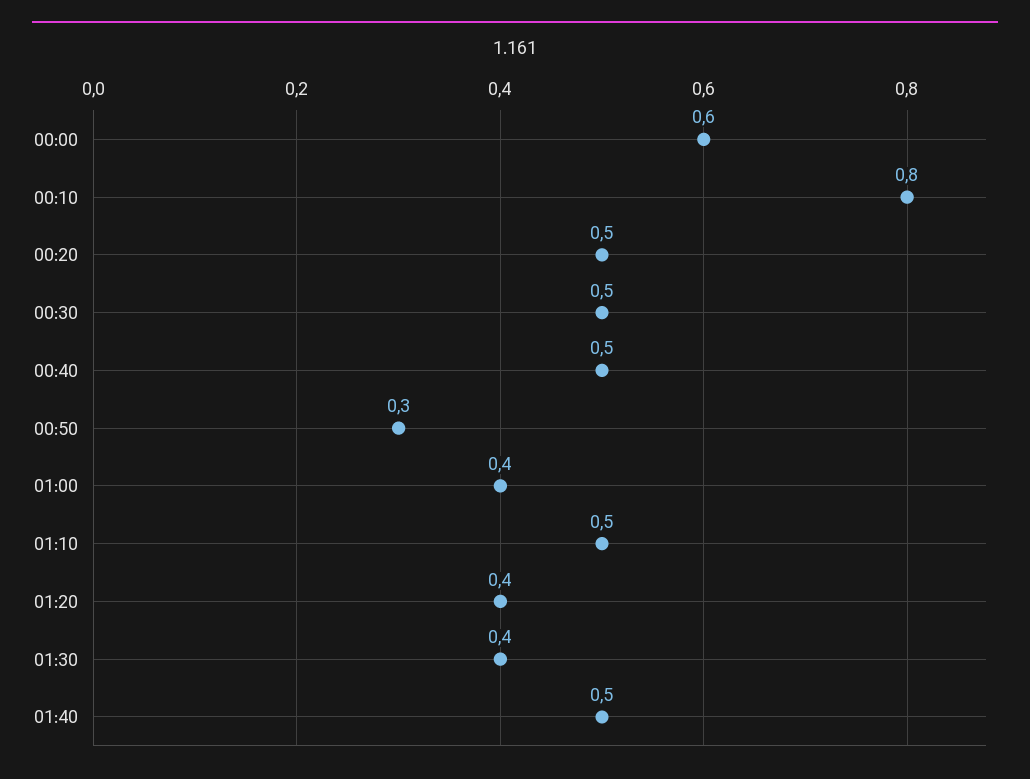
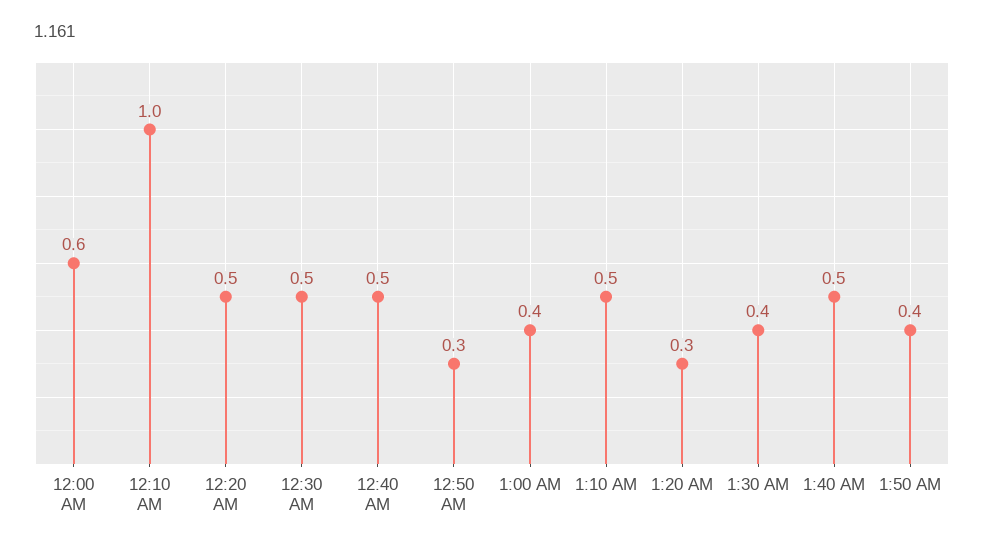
00:10: 0.8 -> 1
01:20: 0.4 -> 0.3
1:50 AM: none -> 0.4

